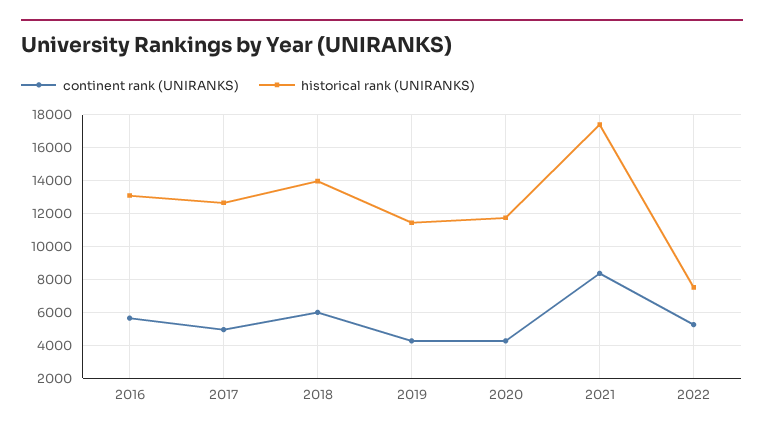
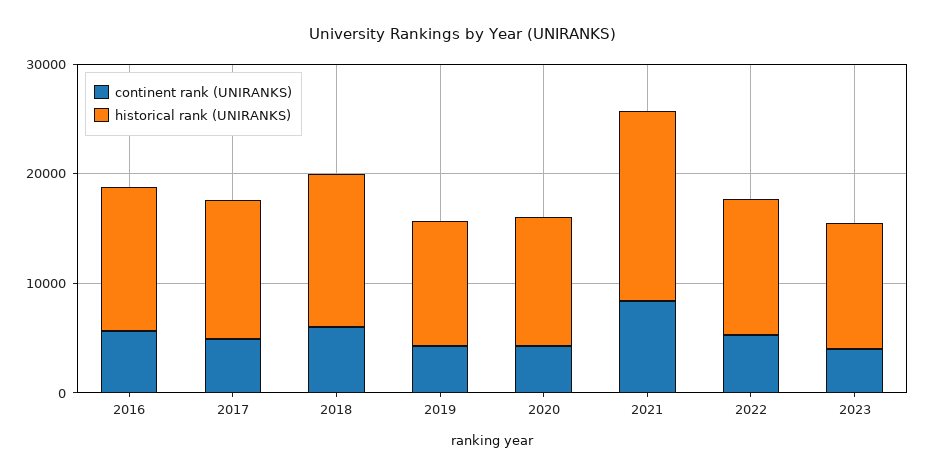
historical rank (UNIRANKS), 2022: 7500 -> 12000
continent rank (UNIRANKS), 2023: none -> 4000
historical rank (UNIRANKS), 2023: none -> 12000

